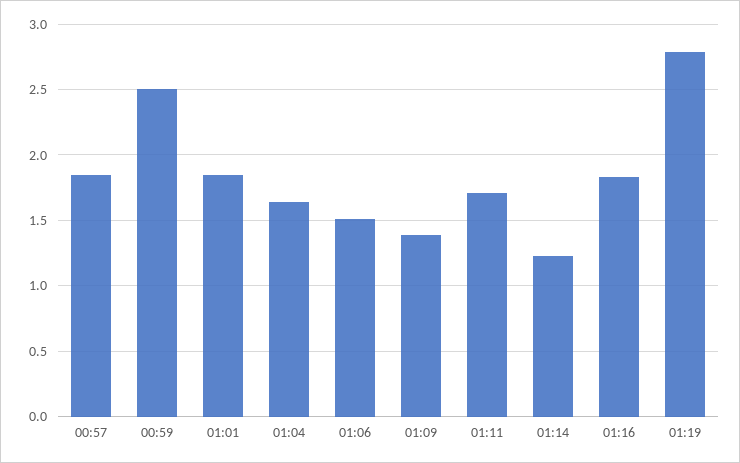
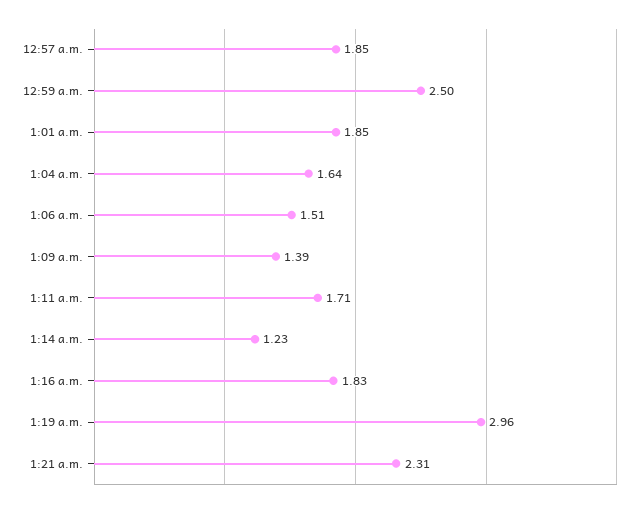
01:19: 2.8 -> 2.96
1:21 a.m.: none -> 2.31

